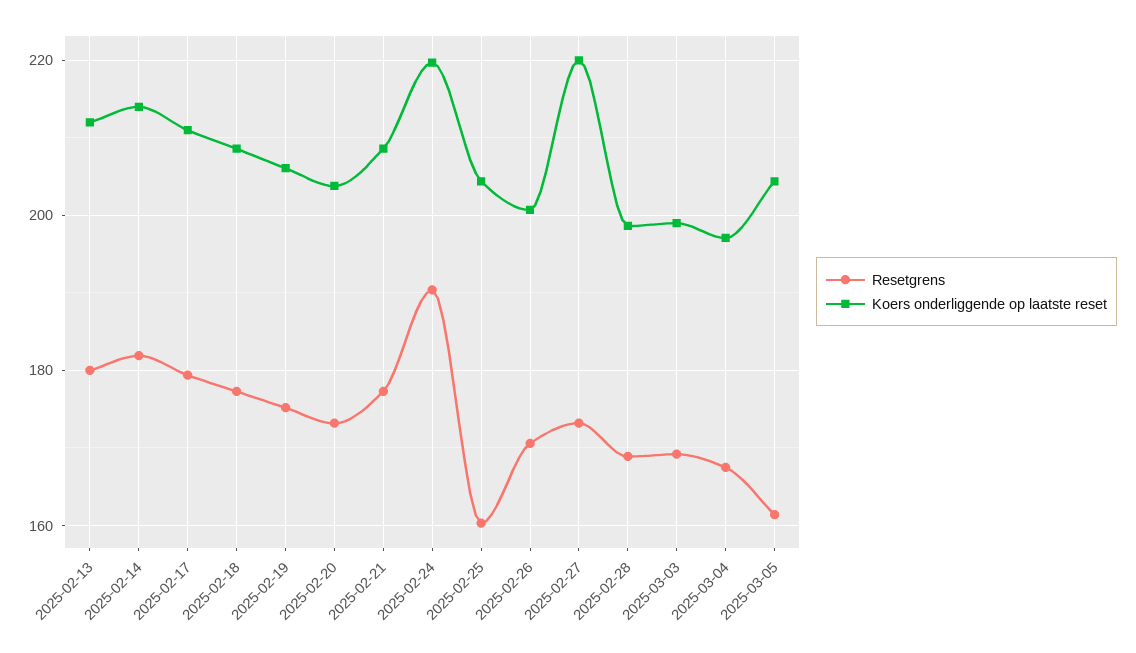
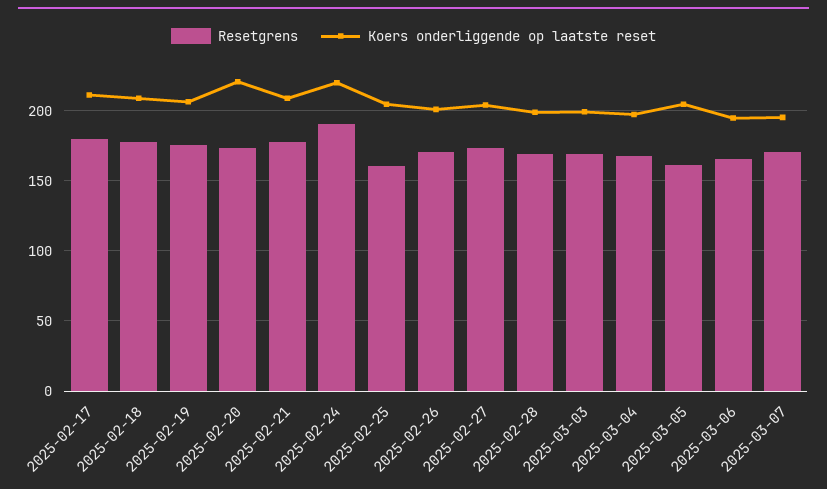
Resetgrens, 2025-02-13: 180 -> none
Koers onderliggende op laatste reset, 2025-02-13: 212 -> none
Resetgrens, 2025-02-14: 182 -> none
Koers onderliggende op laatste reset, 2025-02-14: 214 -> none
Koers onderliggende op laatste reset, 2025-02-20: 204 -> 220
Koers onderliggende op laatste reset, 2025-02-27: 220 -> 205
Resetgrens, 2025-03-06: none -> 165
Koers onderliggende op laatste reset, 2025-03-06: none -> 195
Resetgrens, 2025-03-07: none -> 170
Koers onderliggende op laatste reset, 2025-03-07: none -> 195

